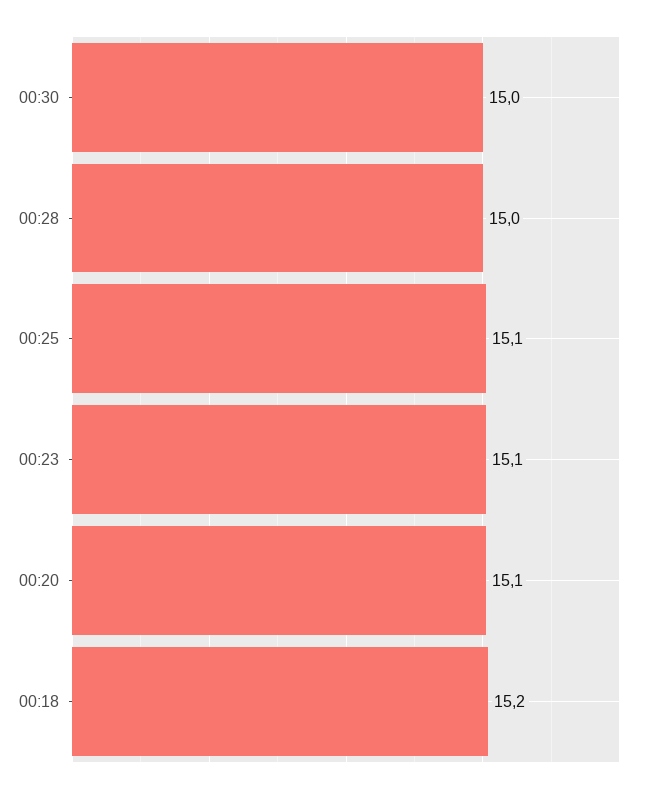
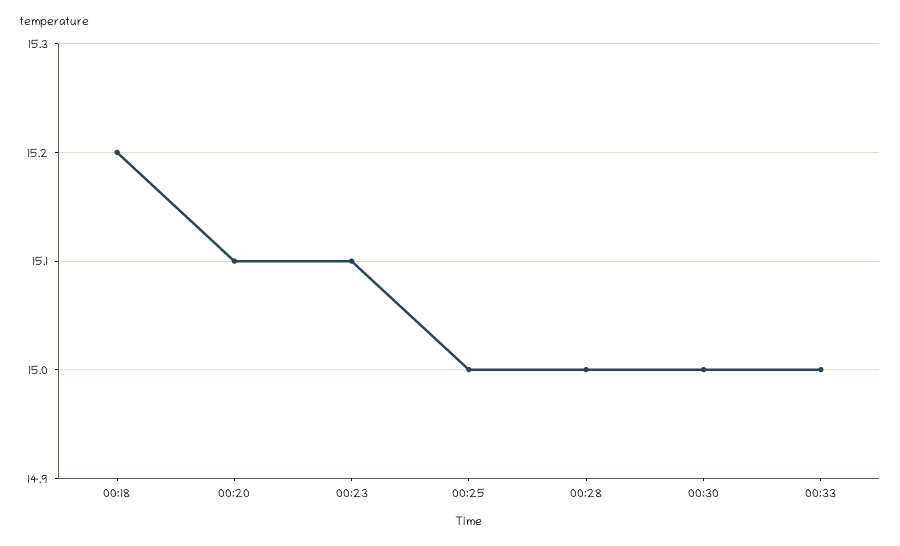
00:25: 15.1 -> 15
00:33: none -> 15

